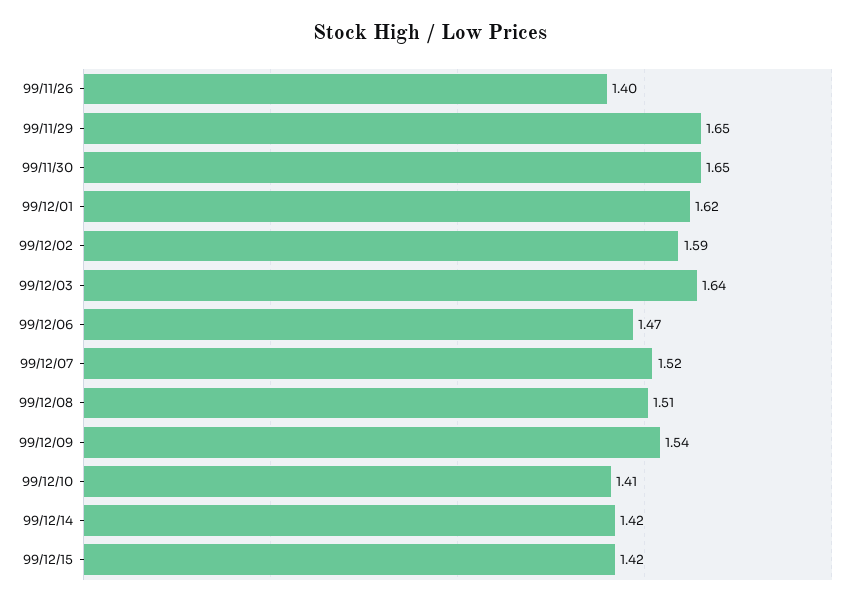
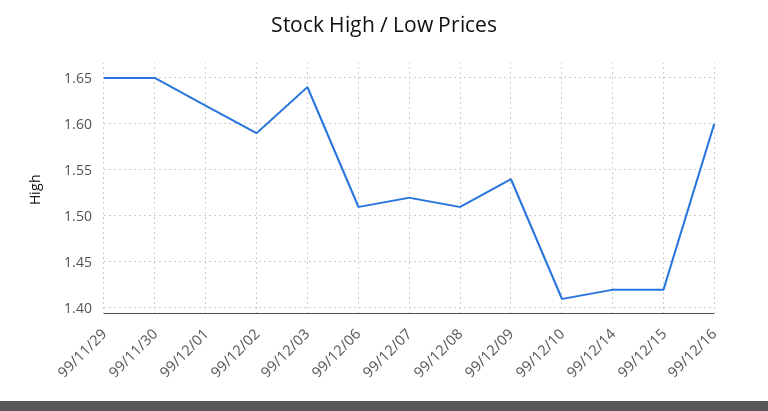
99/11/26: 1.4 -> none
99/12/06: 1.47 -> 1.51
99/12/16: none -> 1.6

